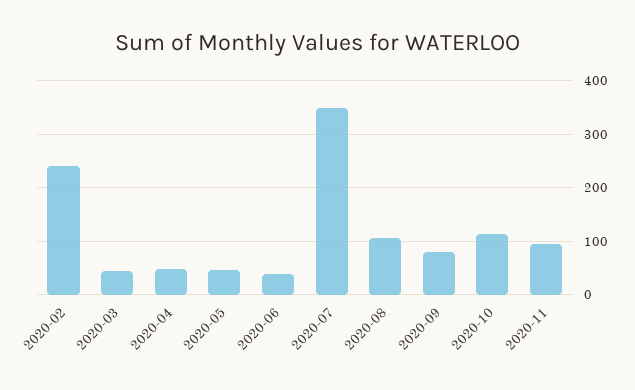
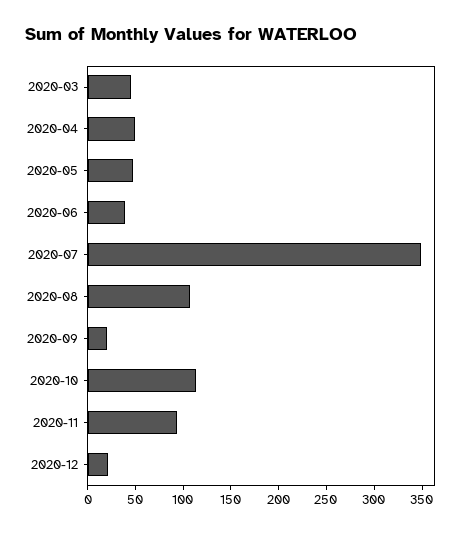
2020-02: 240 -> none
2020-09: 80 -> 20
2020-12: none -> 20

